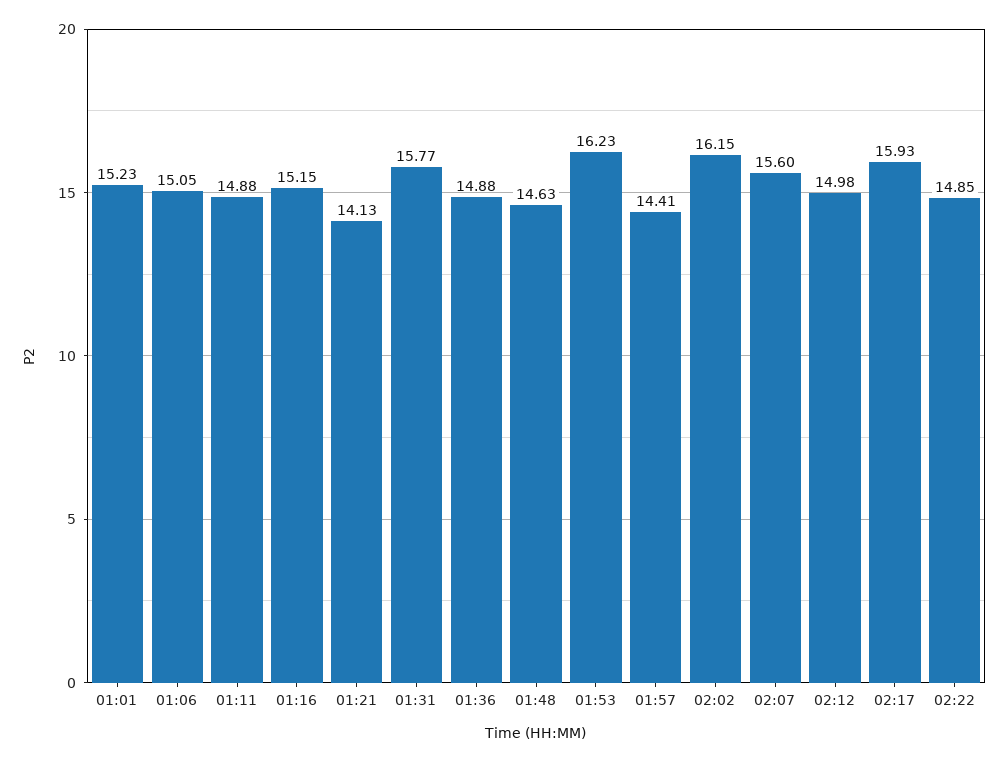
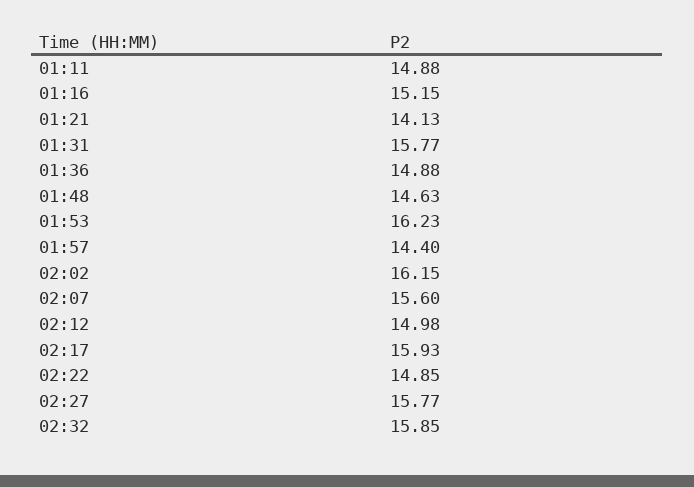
01:01: 15.23 -> none
01:06: 15.05 -> none
01:57: 14.41 -> 14.4
02:27: none -> 15.77
02:32: none -> 15.85

